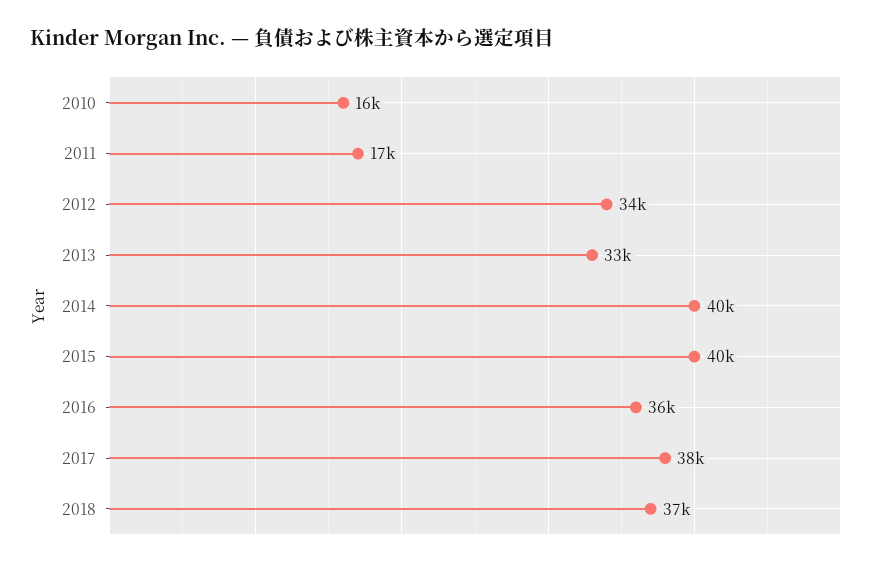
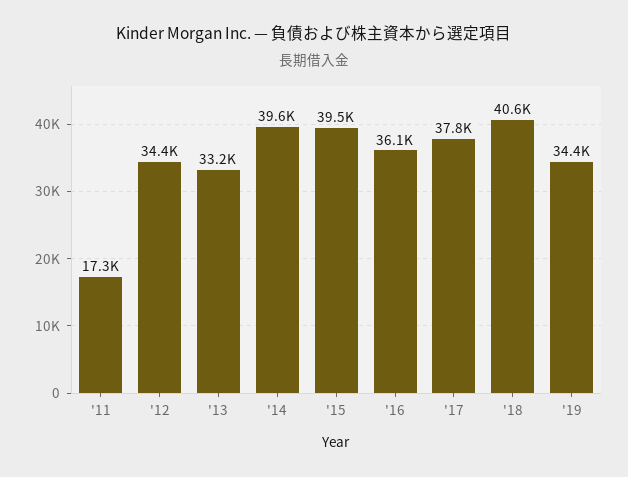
2010: 16000 -> none
2018: 37000 -> 40600
'19: none -> 34400

